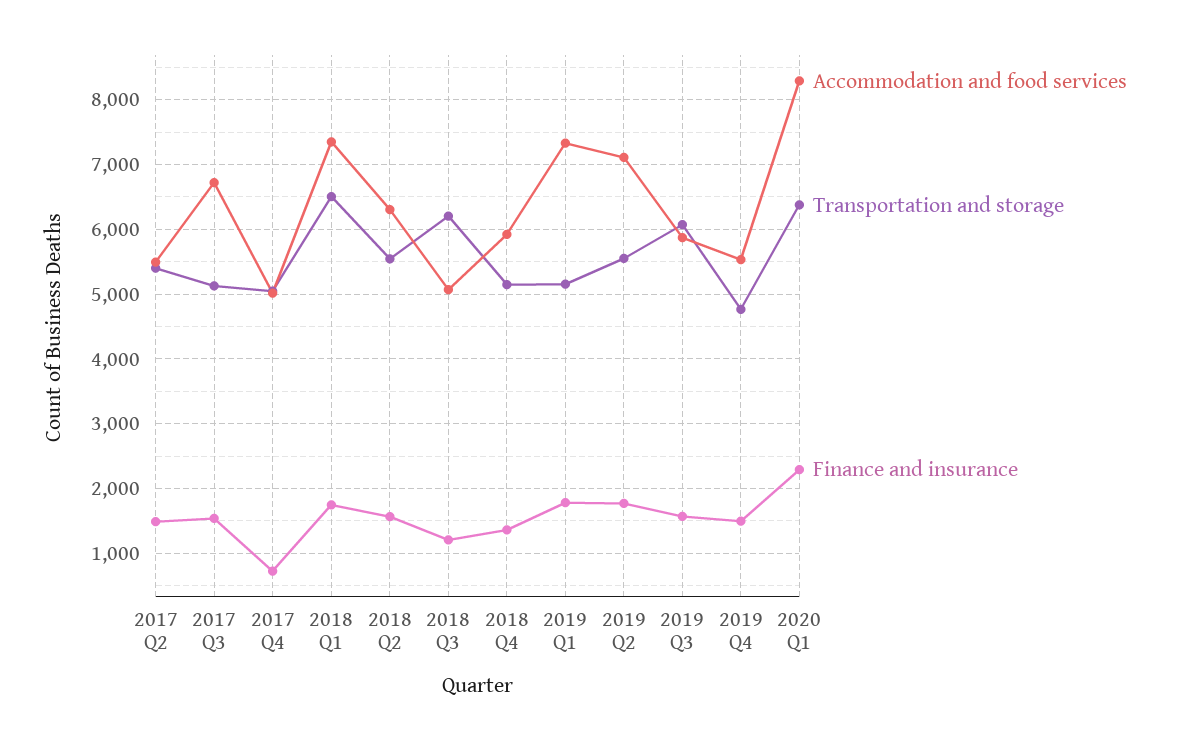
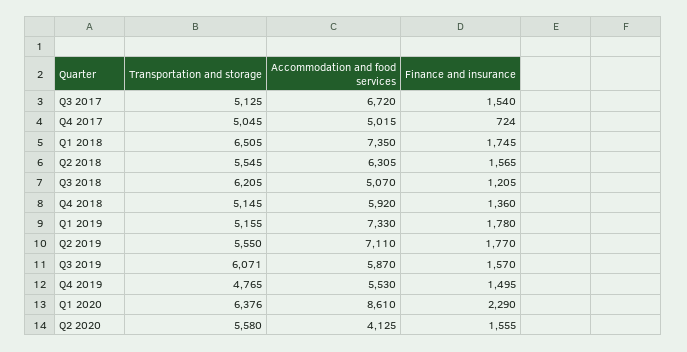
Accommodation and food services, 2017 Q2: 5500 -> none
Transportation and storage, 2017 Q2: 5400 -> none
Finance and insurance, 2017 Q2: 1500 -> none
Accommodation and food services, 2020 Q1: 8300 -> 8610
Transportation and storage, Q2 2020: none -> 5580
Accommodation and food services, Q2 2020: none -> 4125
Finance and insurance, Q2 2020: none -> 1555

